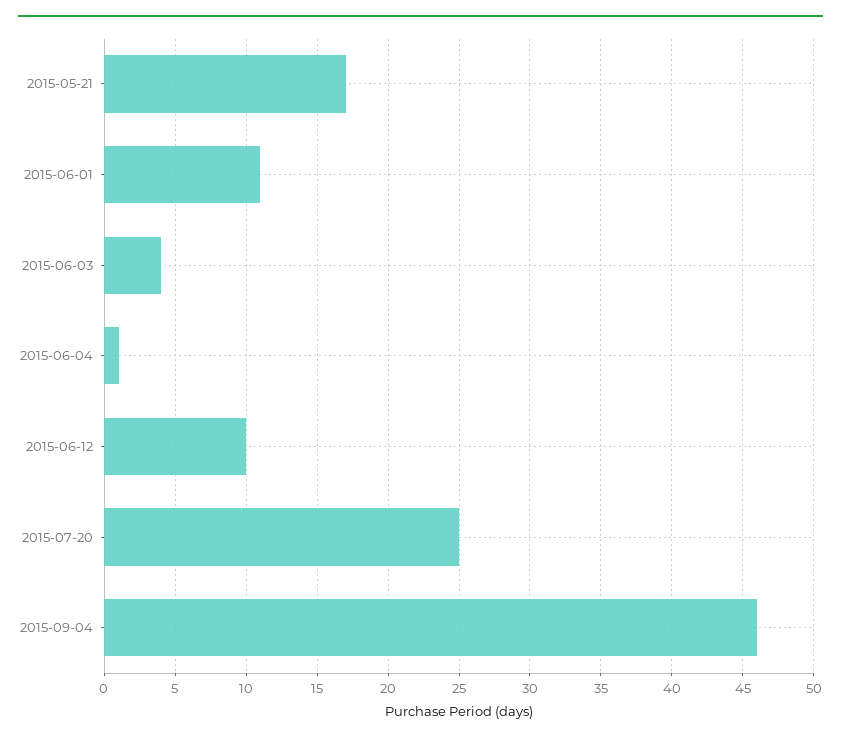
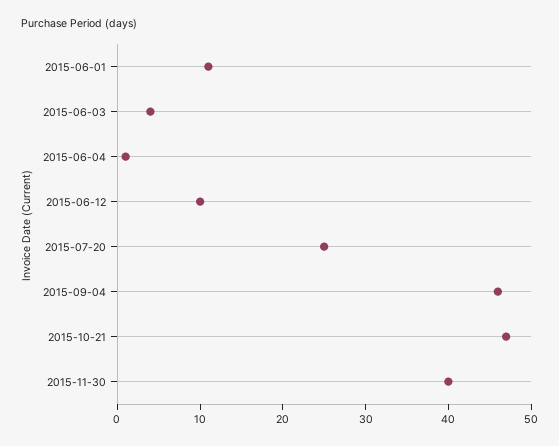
2015-05-21: 17 -> none
2015-10-21: none -> 47
2015-11-30: none -> 40

